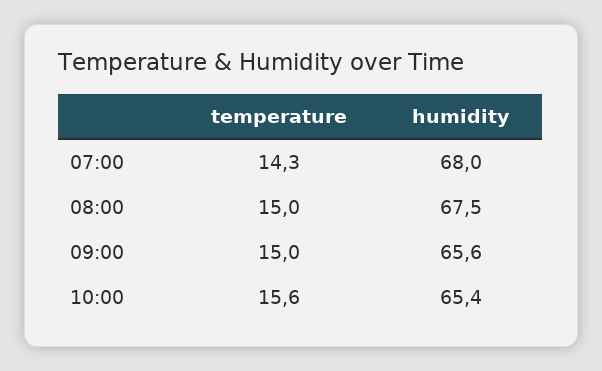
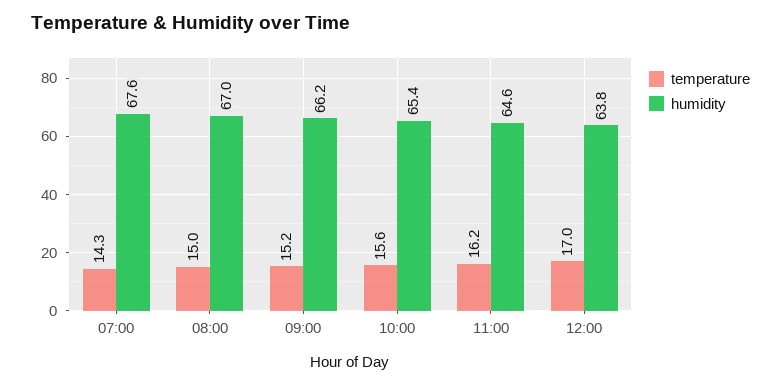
humidity, 07:00: 68 -> 67.6
humidity, 08:00: 67.5 -> 67
temperature, 09:00: 15 -> 15.2
humidity, 09:00: 65.6 -> 66.2
temperature, 11:00: none -> 16.2
humidity, 11:00: none -> 64.6
temperature, 12:00: none -> 17
humidity, 12:00: none -> 63.8

